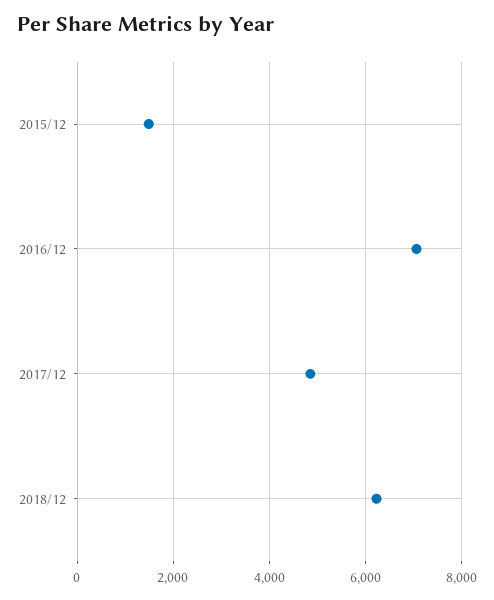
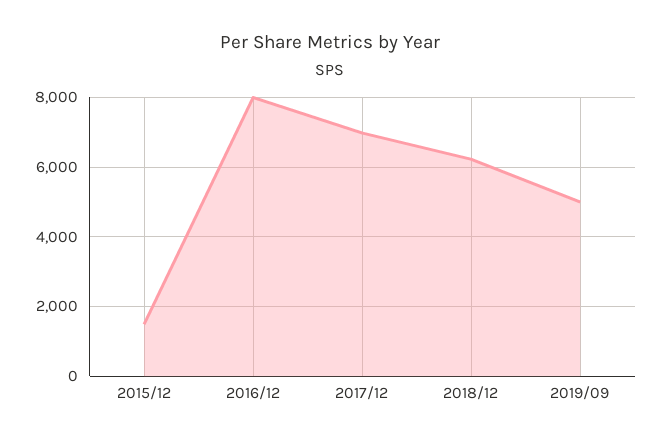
2016/12: 7000 -> 8000
2017/12: 4800 -> 7000
2019/09: none -> 5000

